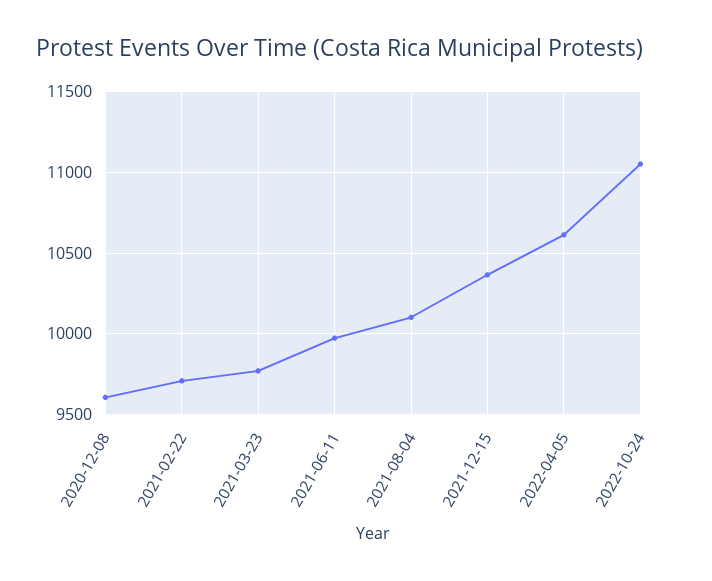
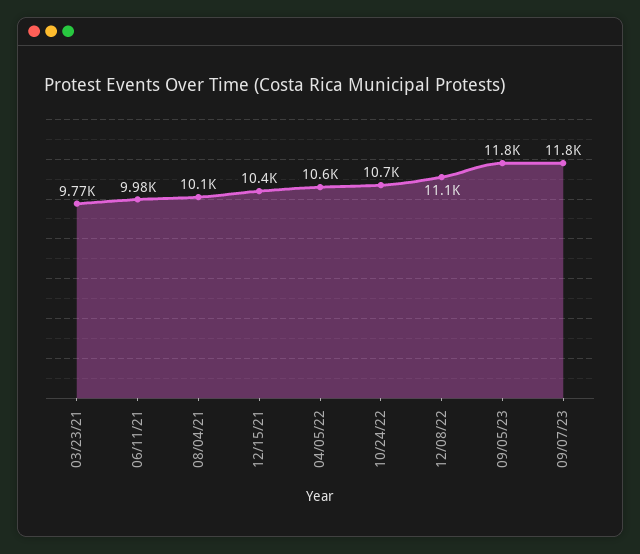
2020-12-08: 9600 -> none
2021-02-22: 9700 -> none
2022-10-24: 11050 -> 10700
12/08/22: none -> 11100
09/05/23: none -> 11800
09/07/23: none -> 11800

